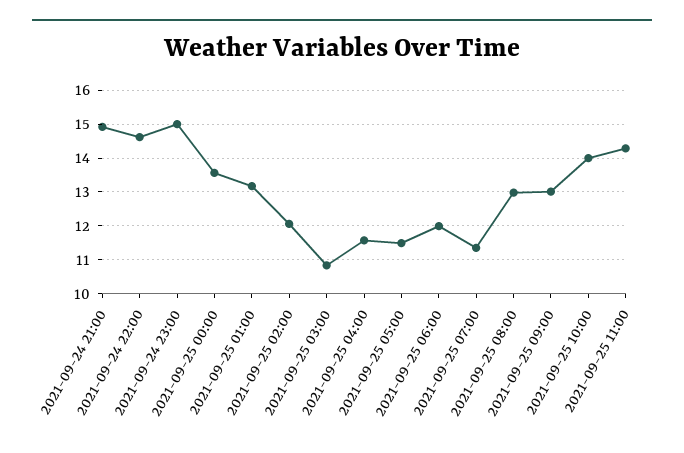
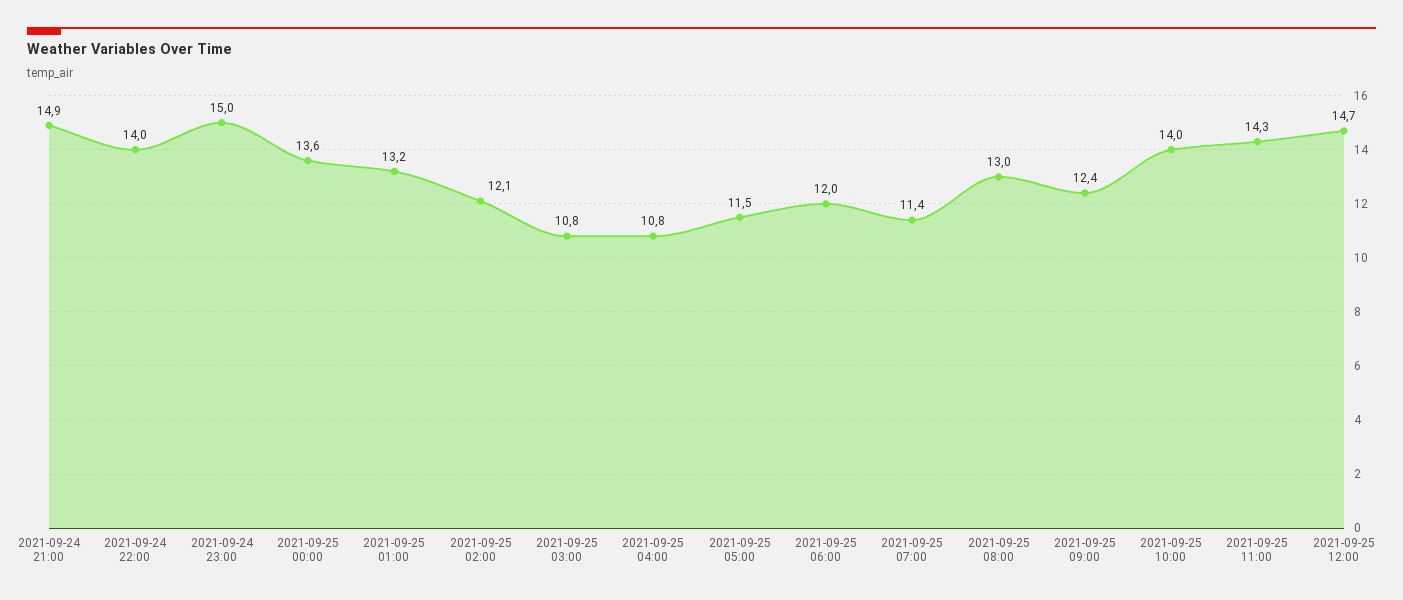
2021-09-24 22:00: 14.6 -> 14
2021-09-25 04:00: 11.6 -> 10.8
2021-09-25 09:00: 13 -> 12.4
2021-09-25 12:00: none -> 14.7

